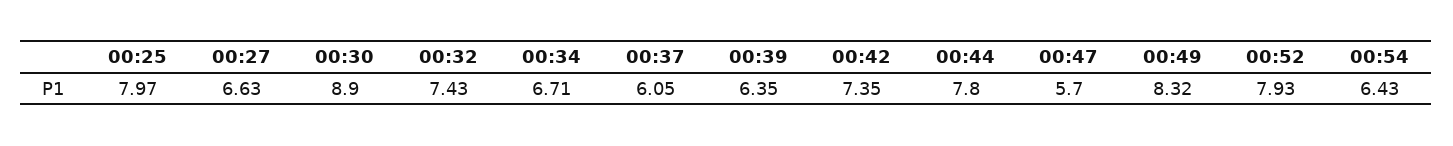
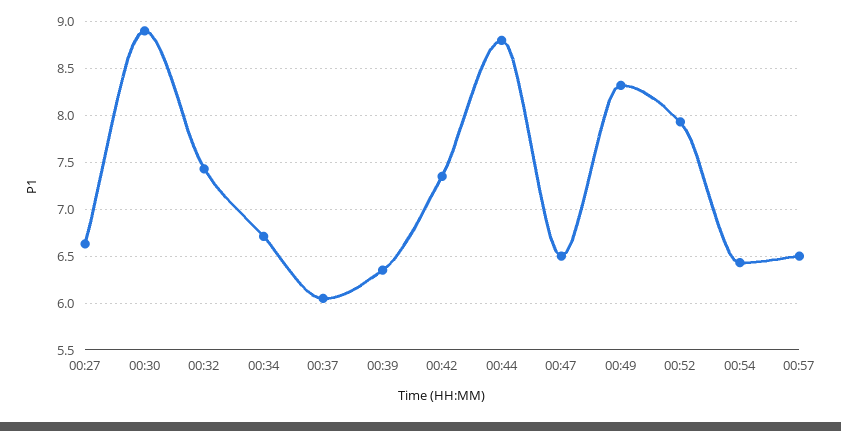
00:25: 7.97 -> none
00:44: 7.8 -> 8.8
00:47: 5.7 -> 6.5
00:57: none -> 6.5

